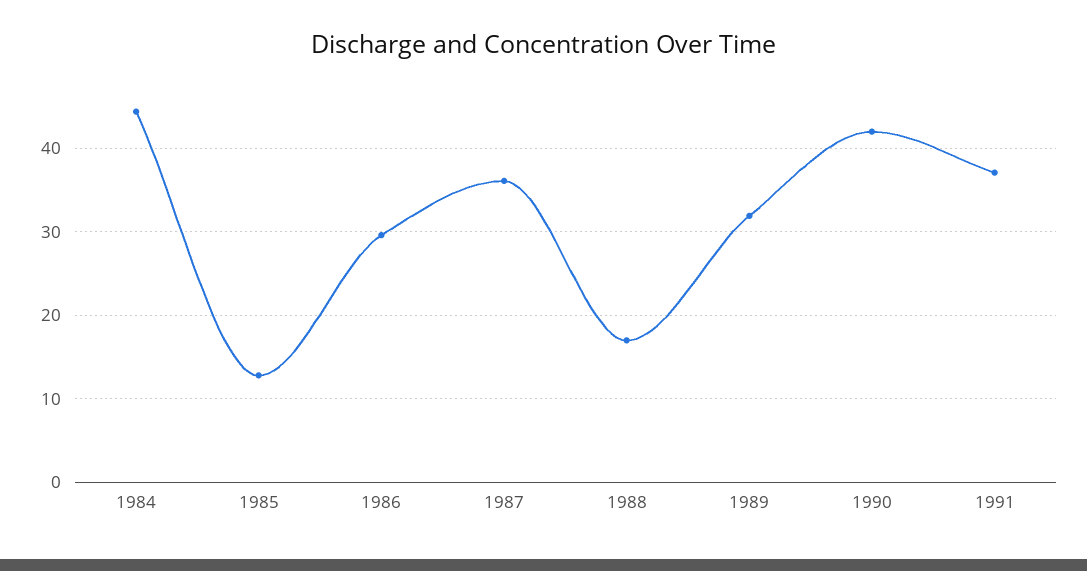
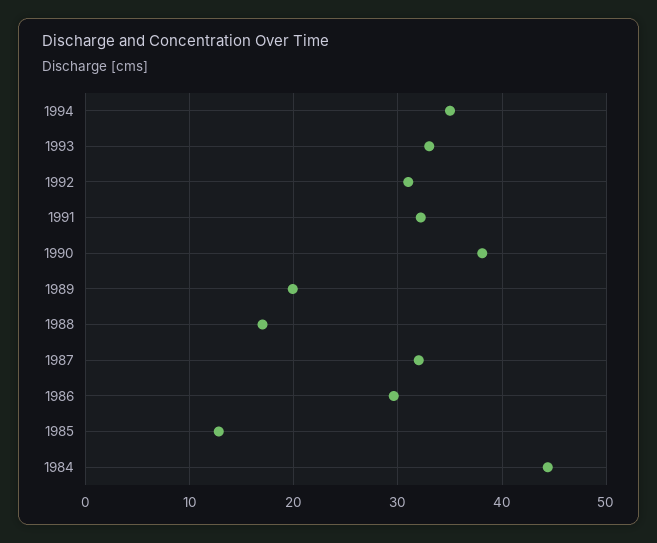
1987: 36 -> 32
1989: 32 -> 20
1990: 42 -> 38
1991: 37 -> 32
1994: none -> 35
1993: none -> 33
1992: none -> 31

